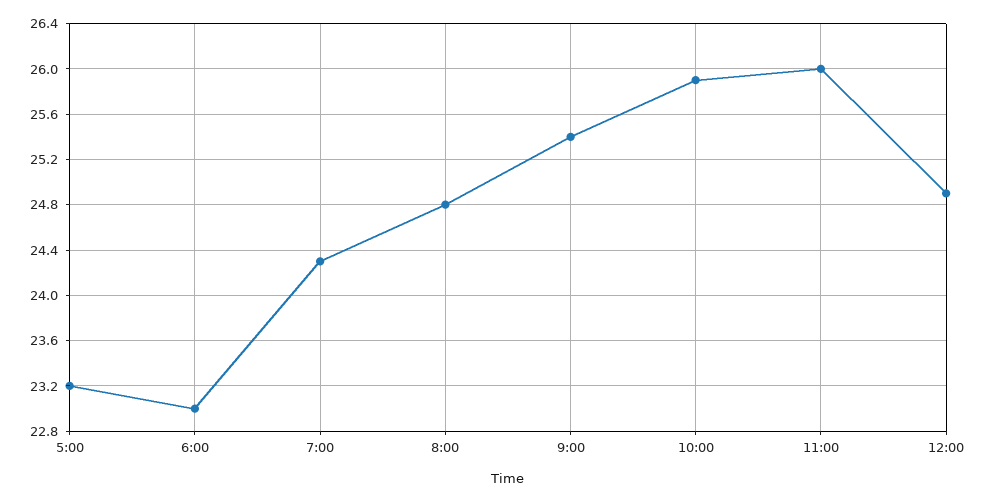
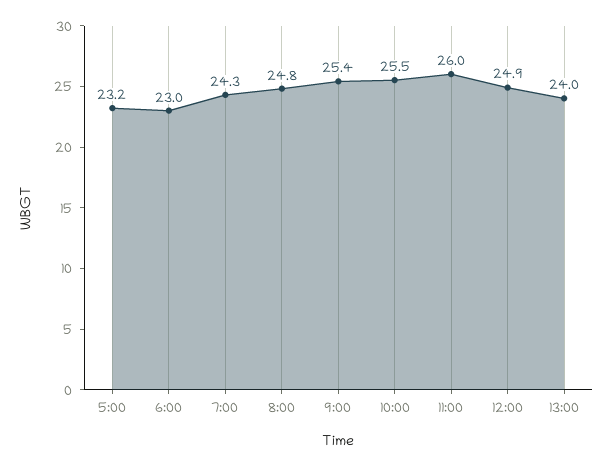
10:00: 25.9 -> 25.5
13:00: none -> 24

